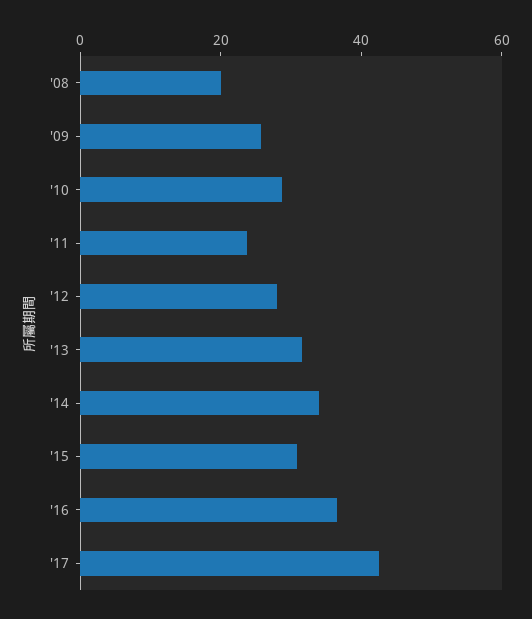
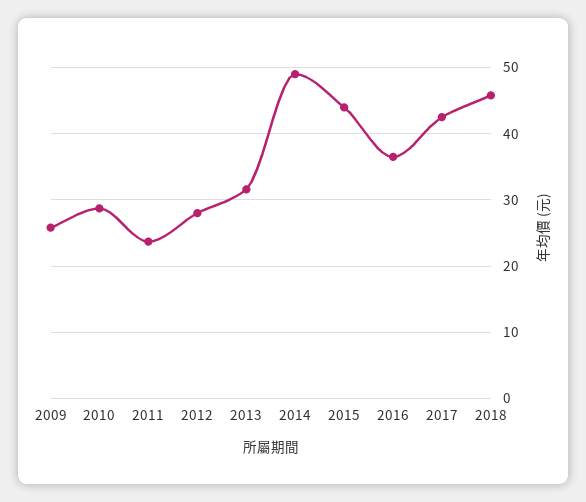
'08: 20 -> none
'14: 35 -> 49
'15: 30 -> 44
2018: none -> 46

